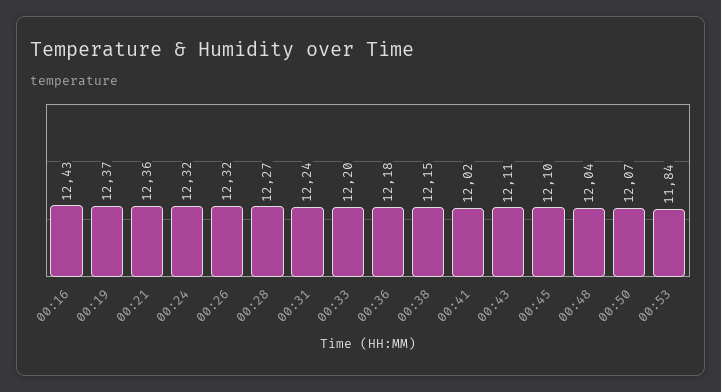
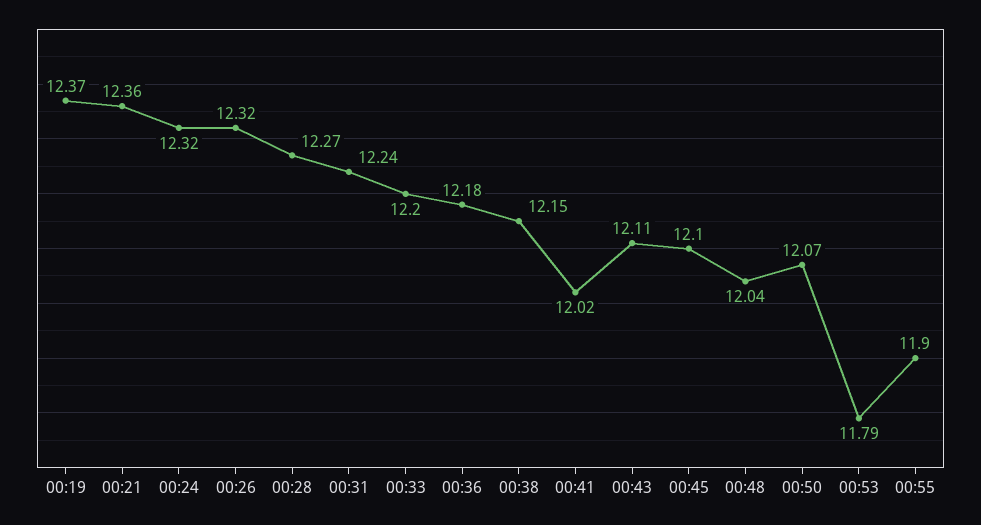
00:16: 12.43 -> none
00:53: 11.84 -> 11.79
00:55: none -> 11.9

